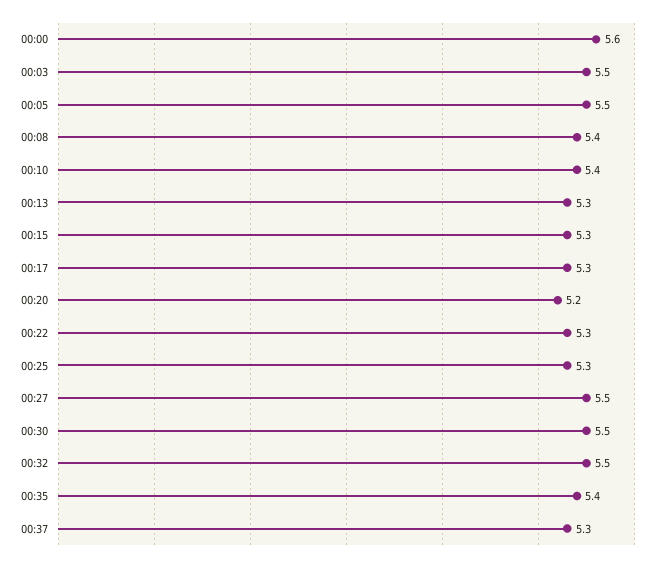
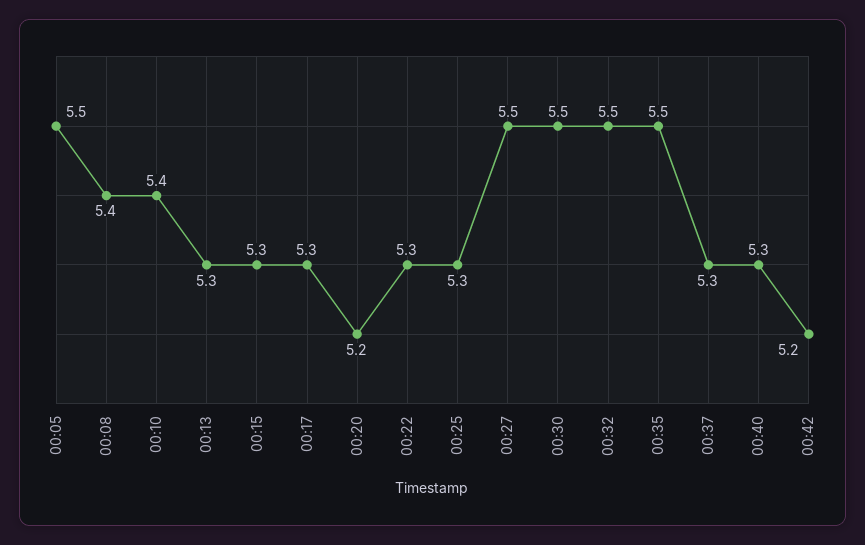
00:00: 5.6 -> none
00:03: 5.5 -> none
00:35: 5.4 -> 5.5
00:40: none -> 5.3
00:42: none -> 5.2

